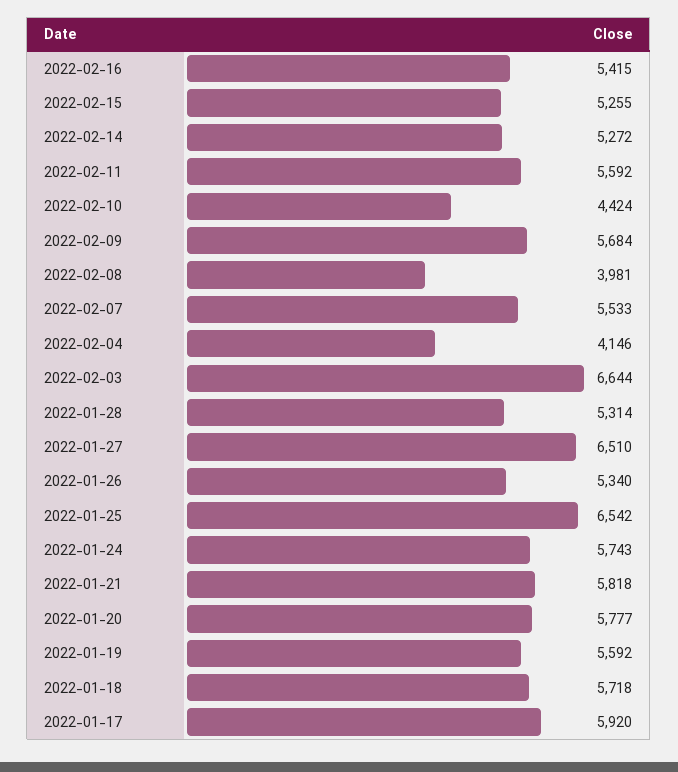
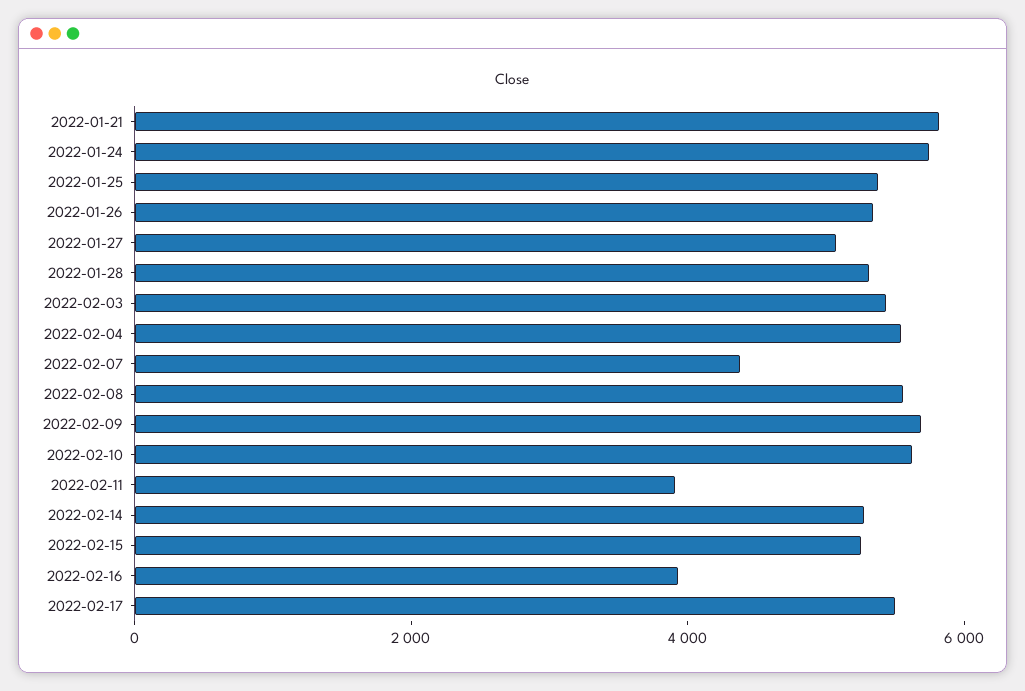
2022-02-16: 5415 -> 4000
2022-02-11: 5592 -> 4000
2022-02-10: 4424 -> 5500
2022-02-08: 3981 -> 5500
2022-02-07: 5533 -> 4500
2022-02-04: 4146 -> 5500
2022-02-03: 6644 -> 5500
2022-01-27: 6510 -> 5000
2022-01-25: 6542 -> 5500
2022-01-20: 5777 -> none
2022-01-19: 5592 -> none
2022-01-18: 5718 -> none
2022-01-17: 5920 -> none
2022-02-17: none -> 5500

